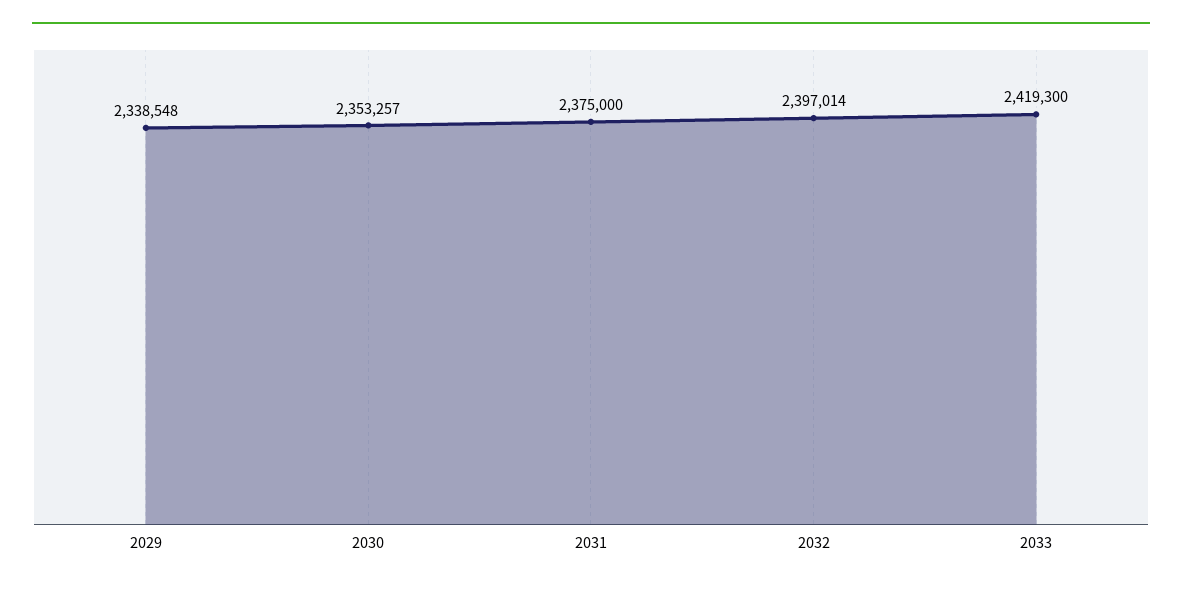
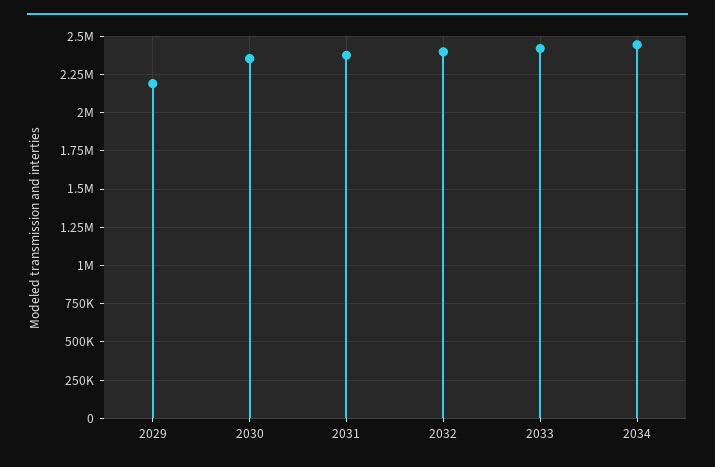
2029: 2338548 -> 2200000
2034: none -> 2450000

